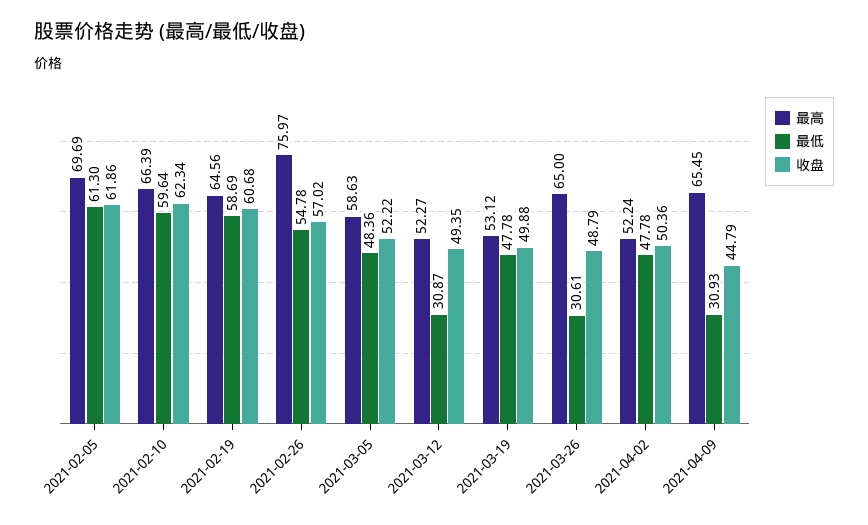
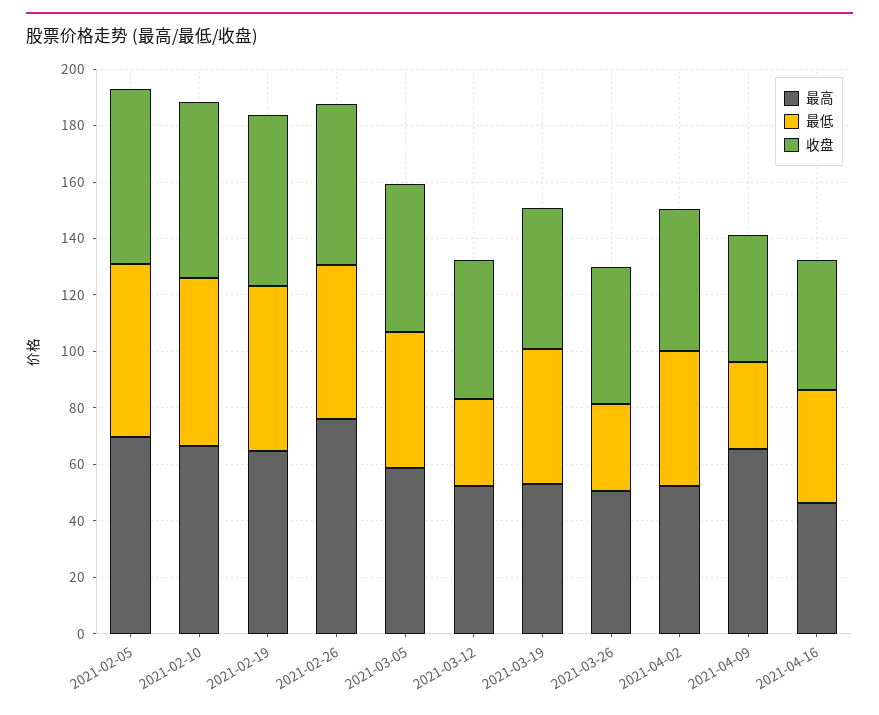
最高, 2021-03-26: 65 -> 50
最高, 2021-04-16: none -> 45
最低, 2021-04-16: none -> 40
收盘, 2021-04-16: none -> 45

